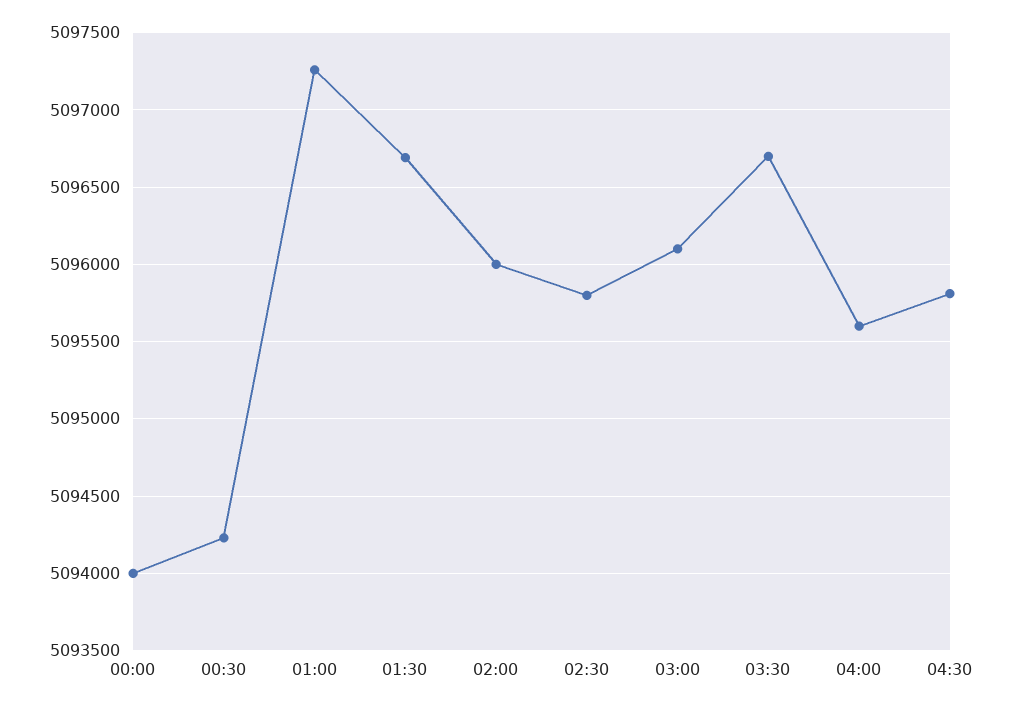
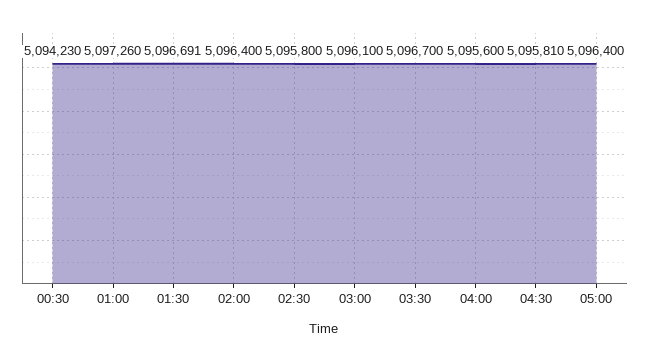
00:00: 5094000 -> none
02:00: 5096000 -> 5096400
05:00: none -> 5096400

